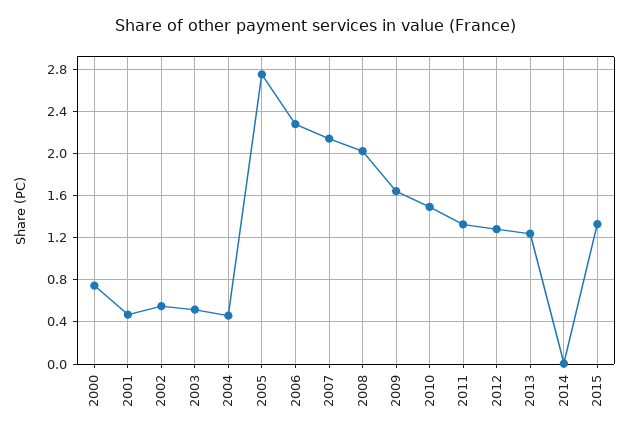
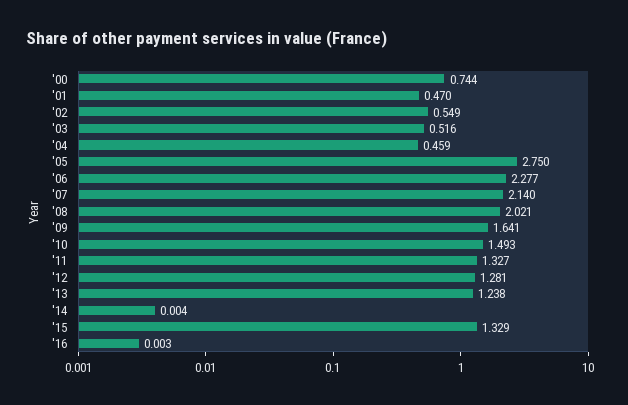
'16: none -> 0.003

